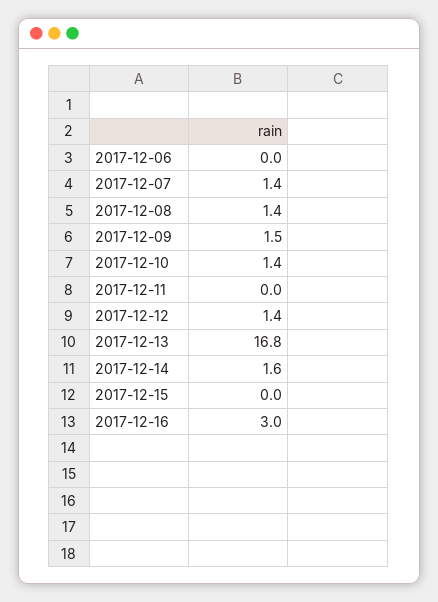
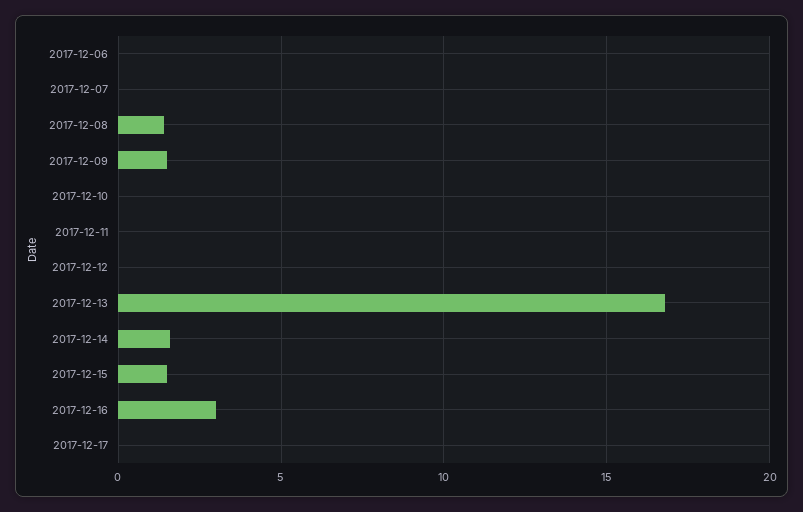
2017-12-07: 1.4 -> 0
2017-12-10: 1.4 -> 0
2017-12-12: 1.4 -> 0
2017-12-15: 0 -> 1.5
2017-12-17: none -> 0

